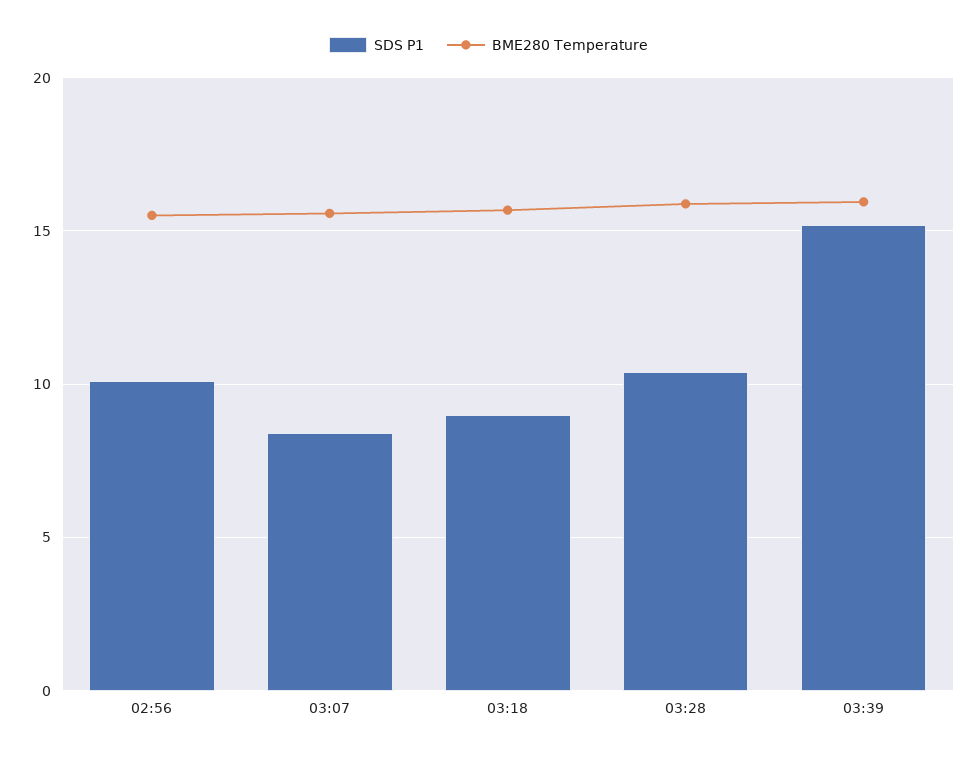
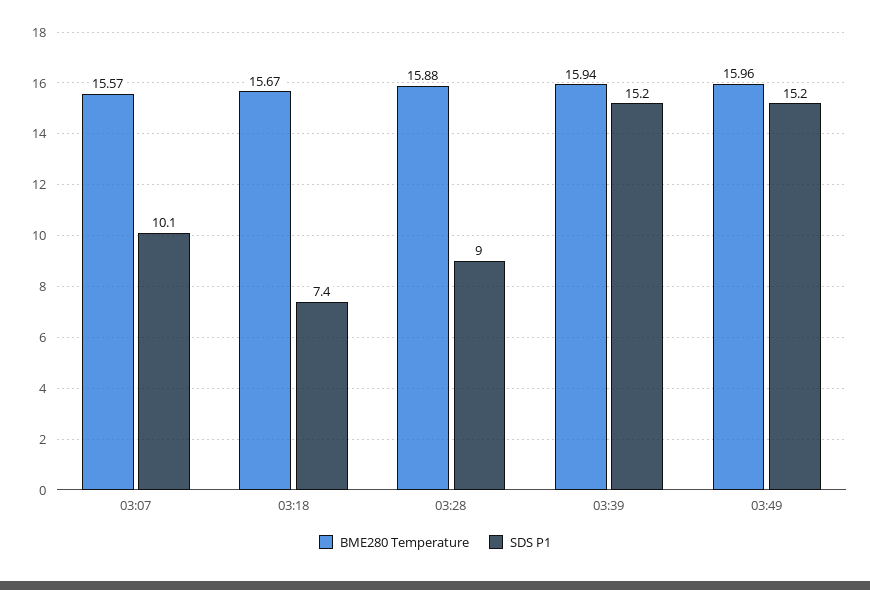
SDS P1, 02:56: 10 -> none
BME280 Temperature, 02:56: 15.5 -> none
SDS P1, 03:07: 8.5 -> 10.1
SDS P1, 03:18: 9 -> 7.4
SDS P1, 03:28: 10.5 -> 9
BME280 Temperature, 03:49: none -> 15.96
SDS P1, 03:49: none -> 15.2

